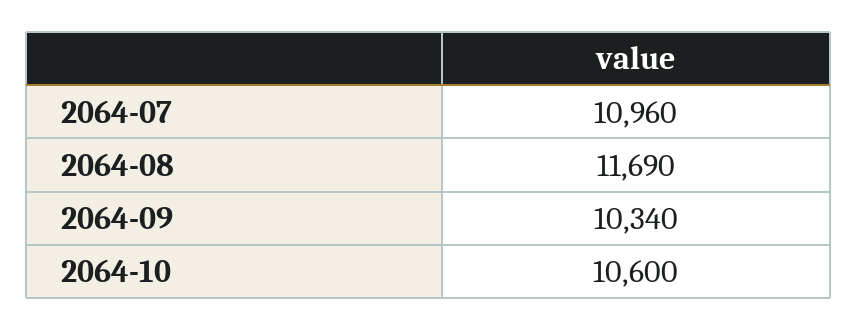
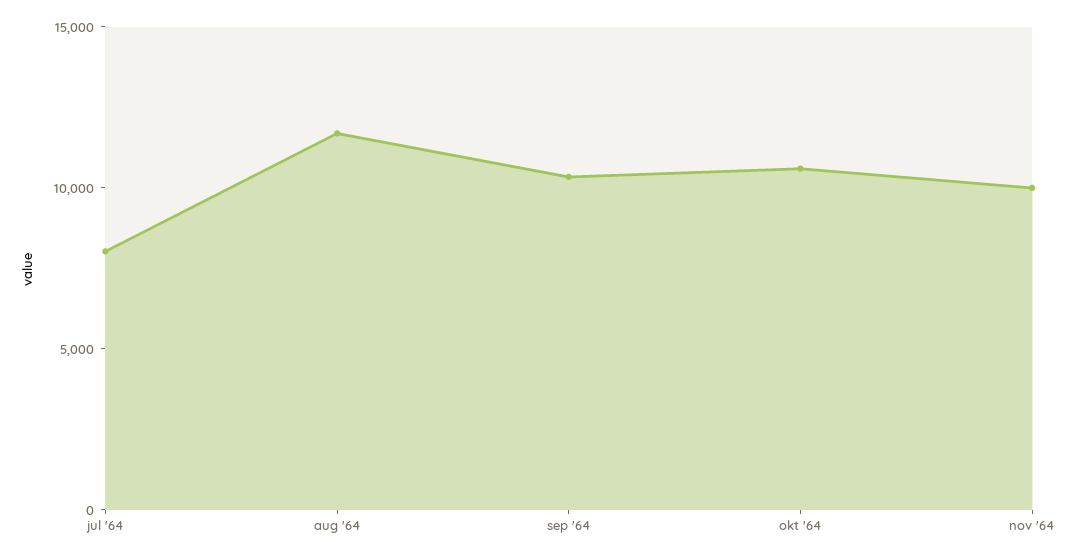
2064-07: 10960 -> 8000
nov '64: none -> 10000

